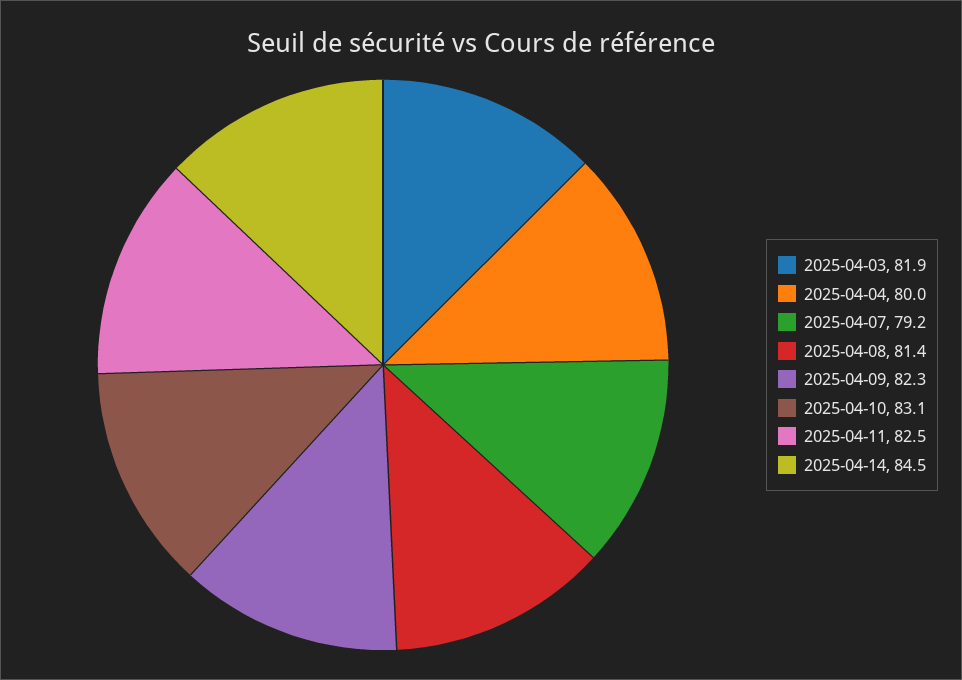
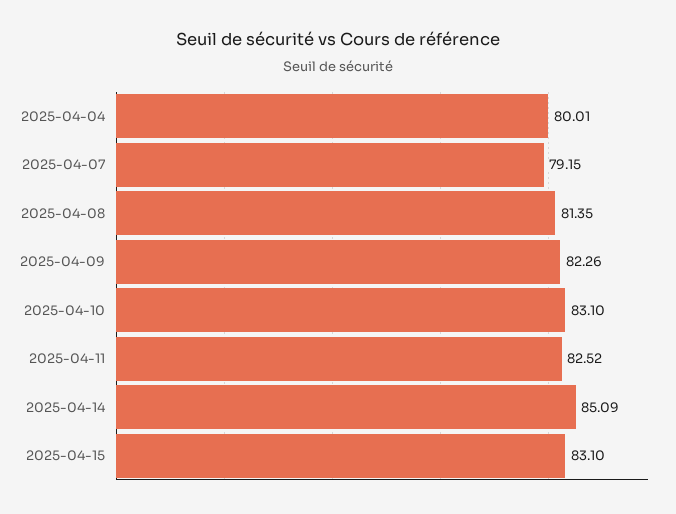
2025-04-03: 81.9 -> none
2025-04-14: 84.5 -> 85.09
2025-04-15: none -> 83.1

